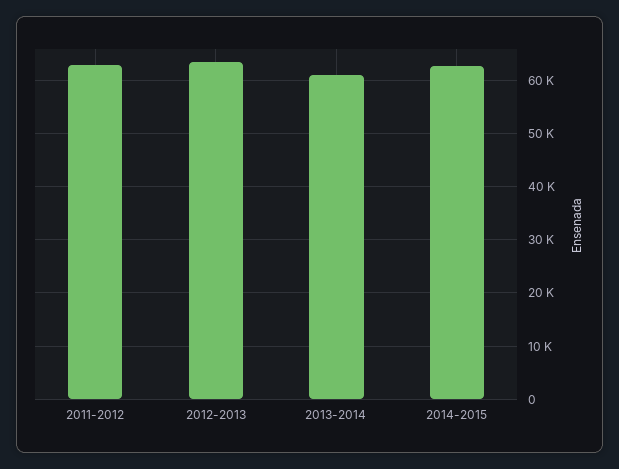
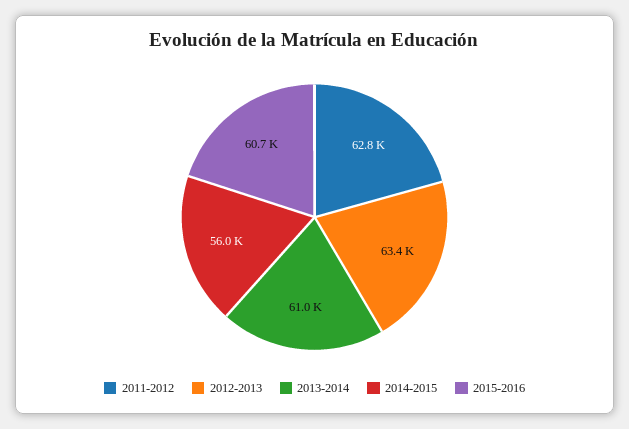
2014-2015: 62000 -> 56000
2015-2016: none -> 60700

